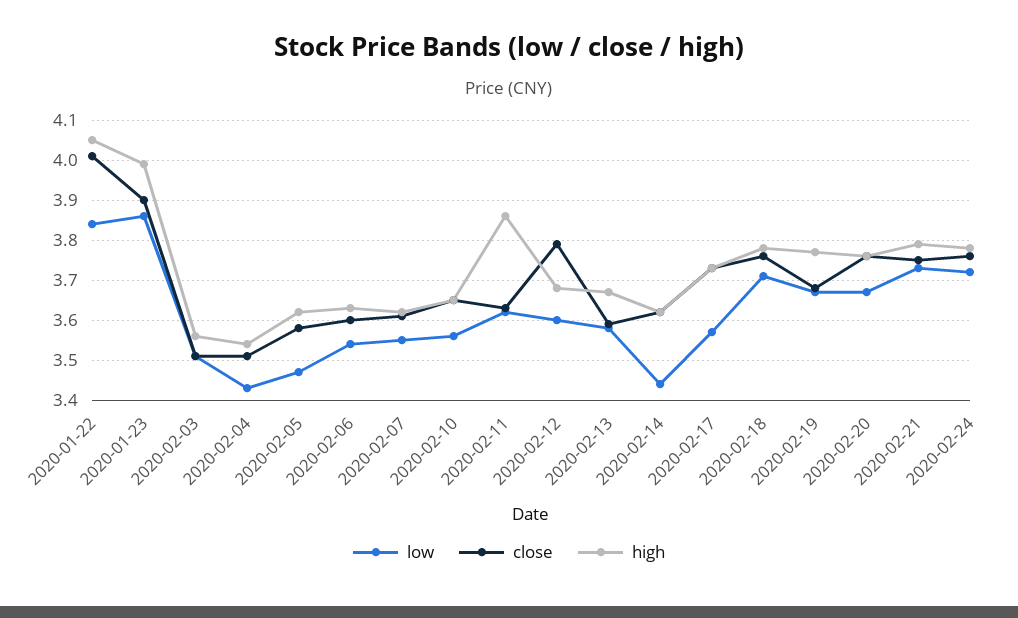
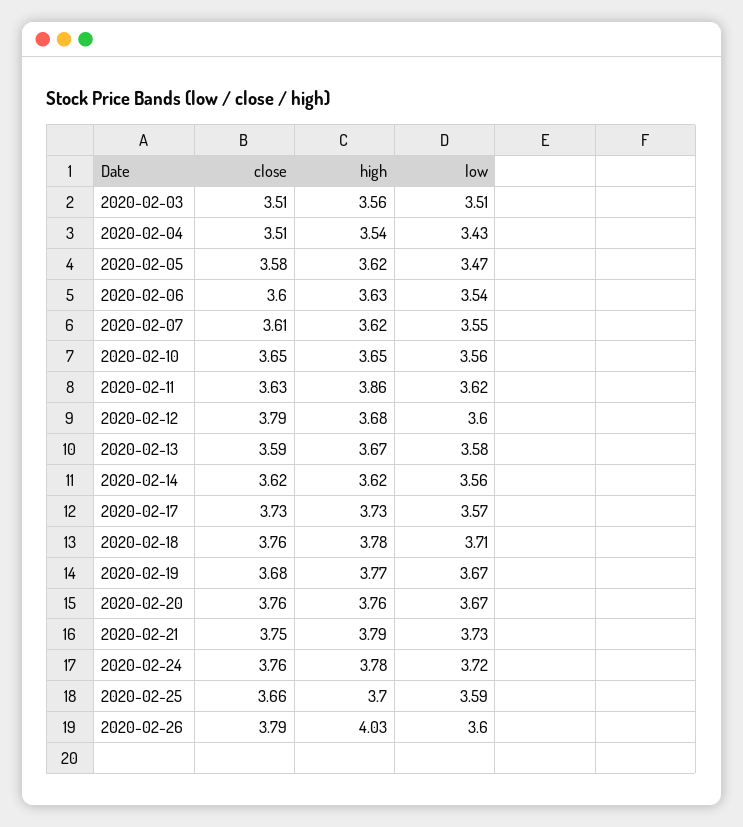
low, 2020-01-22: 3.85 -> none
close, 2020-01-22: 4 -> none
high, 2020-01-22: 4.05 -> none
low, 2020-01-23: 3.85 -> none
close, 2020-01-23: 3.9 -> none
high, 2020-01-23: 4 -> none
low, 2020-02-14: 3.45 -> 3.56
close, 2020-02-25: none -> 3.66
high, 2020-02-25: none -> 3.7
low, 2020-02-25: none -> 3.59
close, 2020-02-26: none -> 3.79
high, 2020-02-26: none -> 4.03
low, 2020-02-26: none -> 3.6

